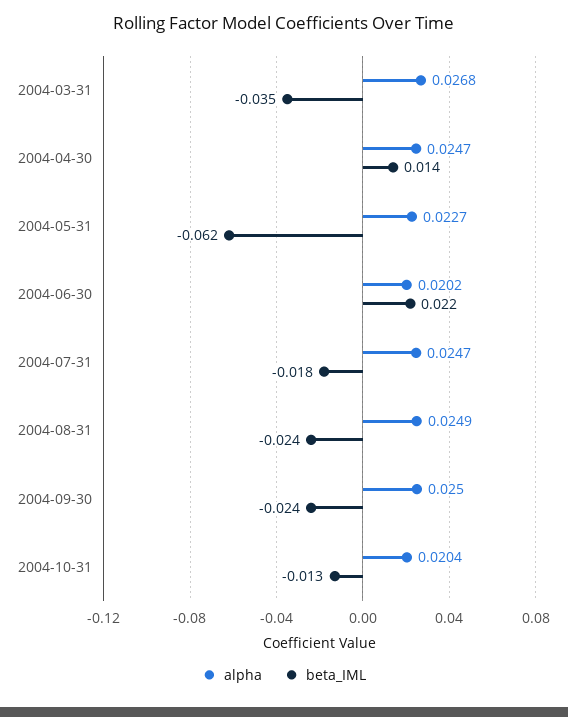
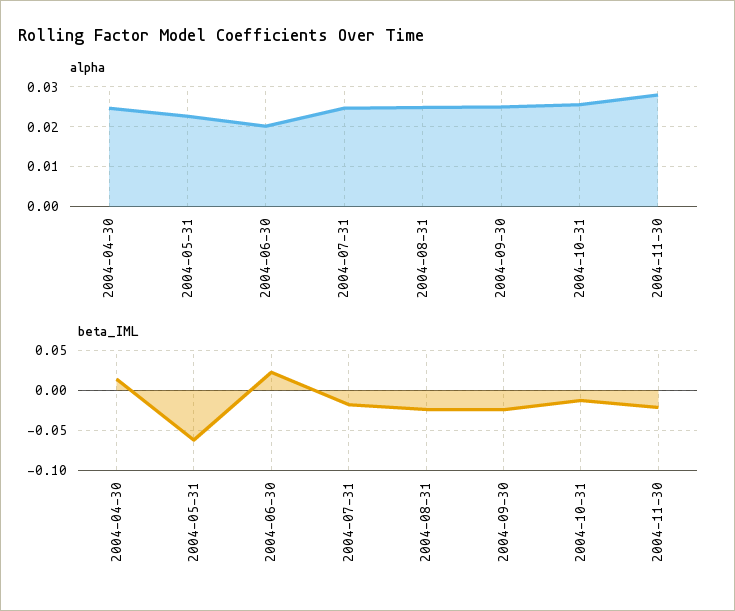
alpha, 2004-03-31: 0.0268 -> none
beta_IML, 2004-03-31: -0.035 -> none
alpha, 2004-10-31: 0.0204 -> 0.026
alpha, 2004-11-30: none -> 0.028
beta_IML, 2004-11-30: none -> -0.02

